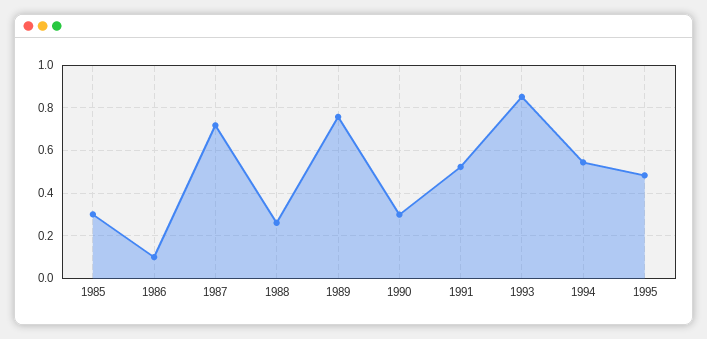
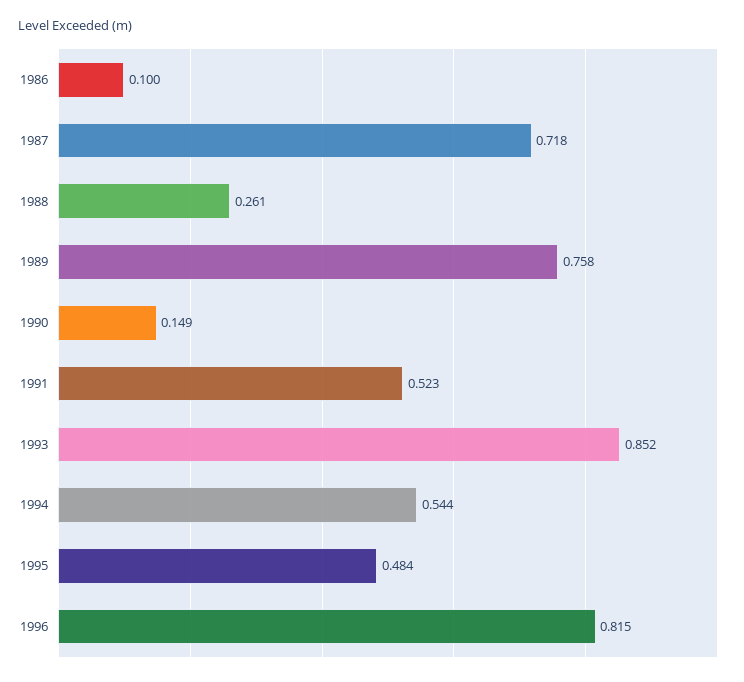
1985: 0.3 -> none
1990: 0.3 -> 0.149
1996: none -> 0.815

